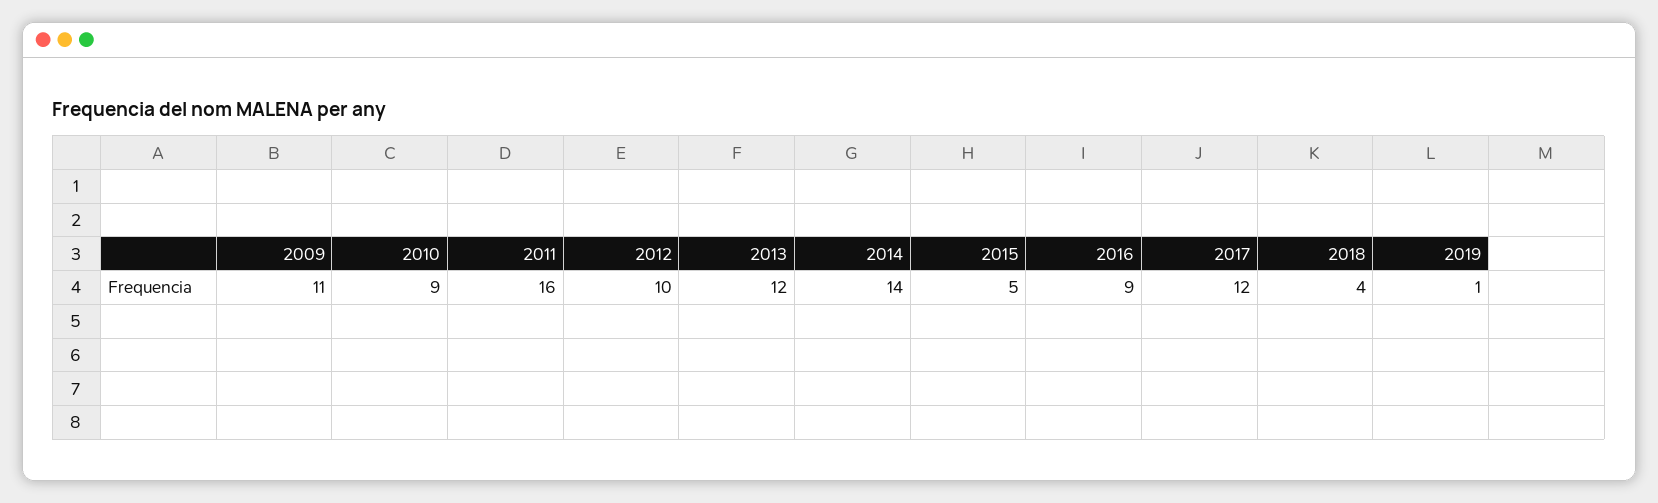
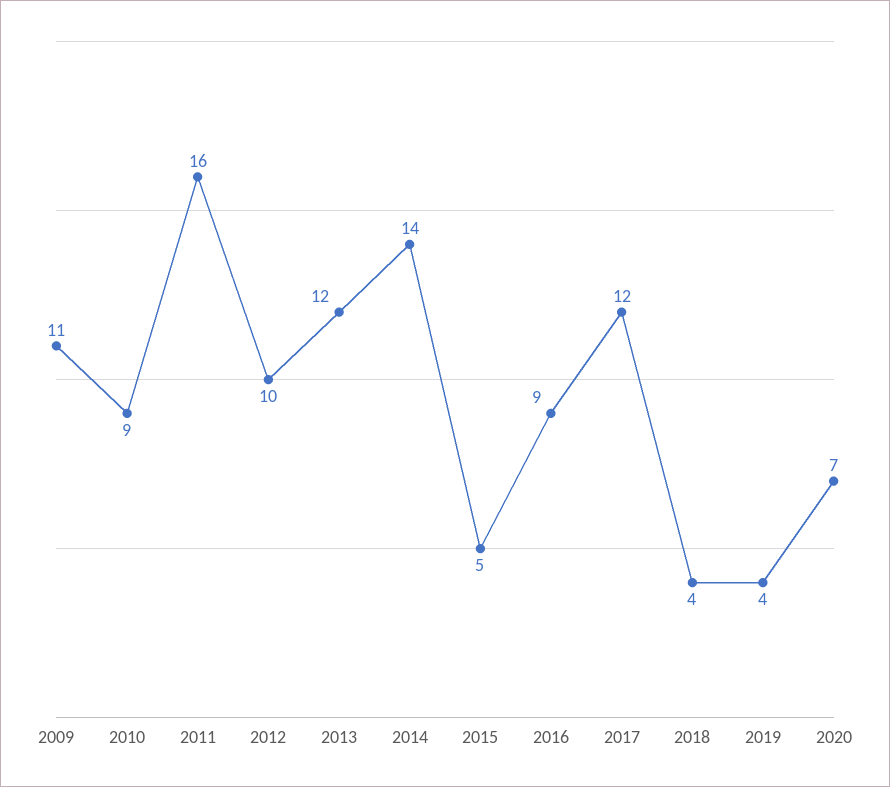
2019: 1 -> 4
2020: none -> 7

